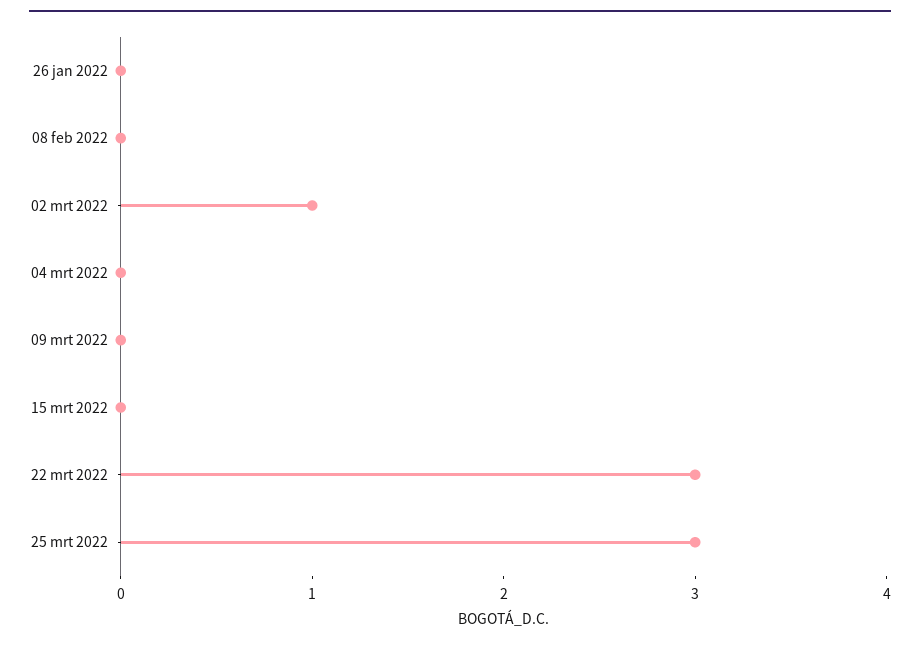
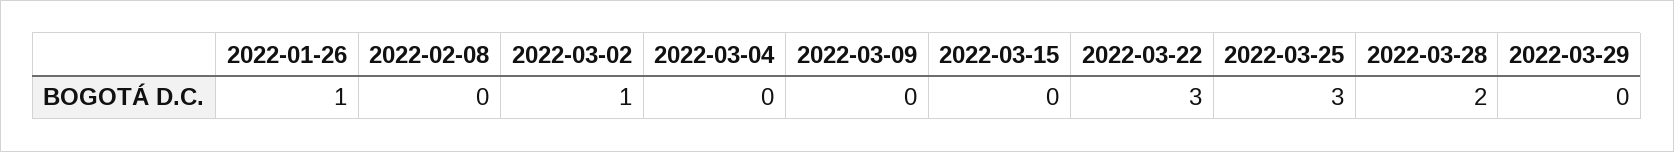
26 jan 2022: 0 -> 1
2022-03-28: none -> 2
2022-03-29: none -> 0

